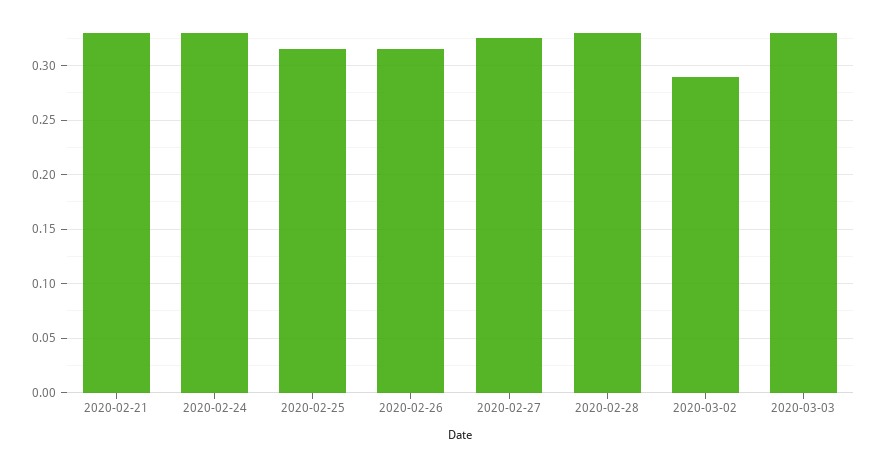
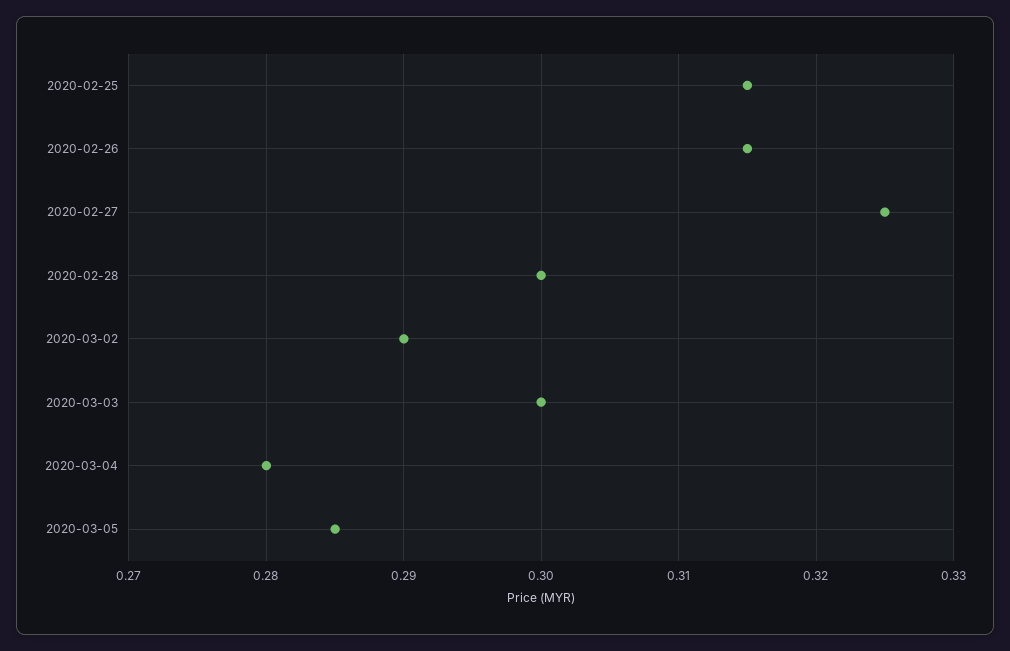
2020-02-21: 0.33 -> none
2020-02-24: 0.33 -> none
2020-02-28: 0.33 -> 0.3
2020-03-03: 0.33 -> 0.3
2020-03-04: none -> 0.28
2020-03-05: none -> 0.285

